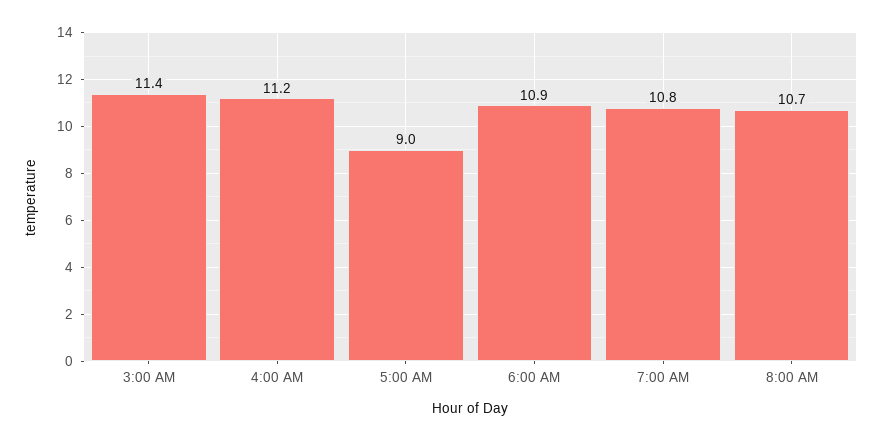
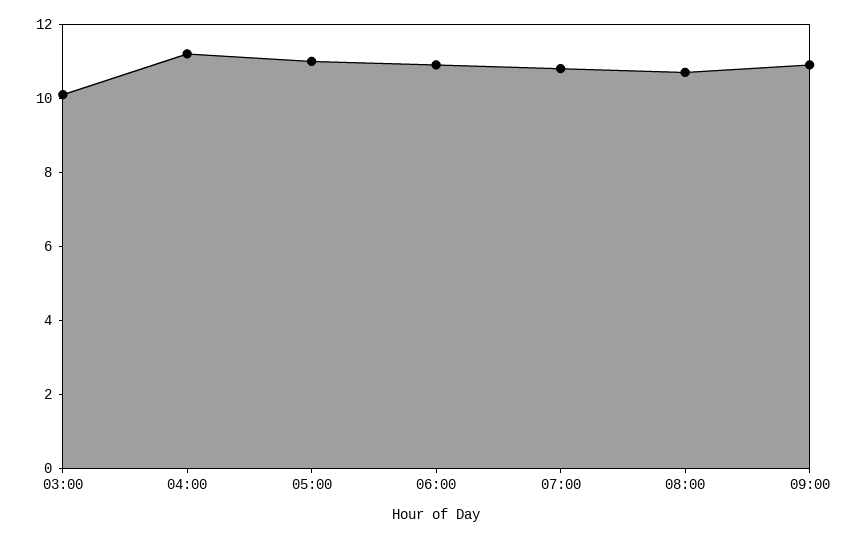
3:00 AM: 11.4 -> 10
5:00 AM: 9 -> 11
09:00: none -> 11

